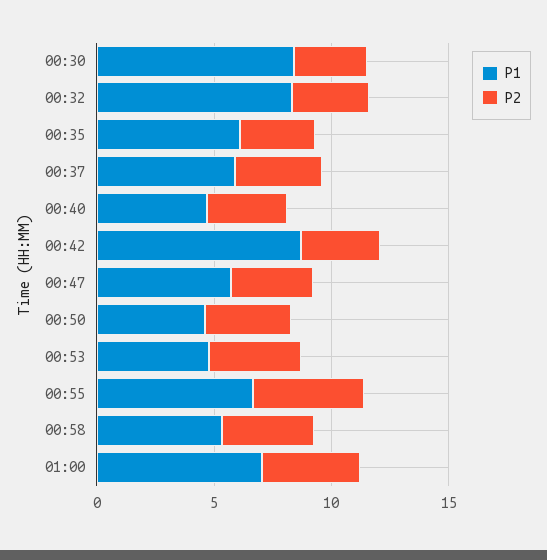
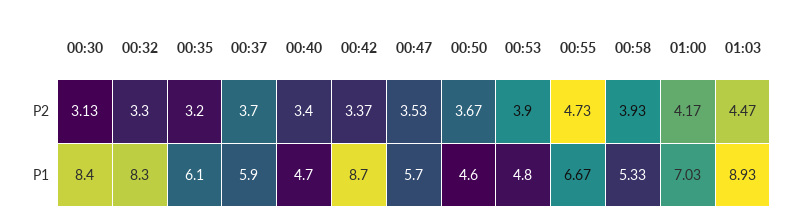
P2, 01:03: none -> 4.47
P1, 01:03: none -> 8.93

